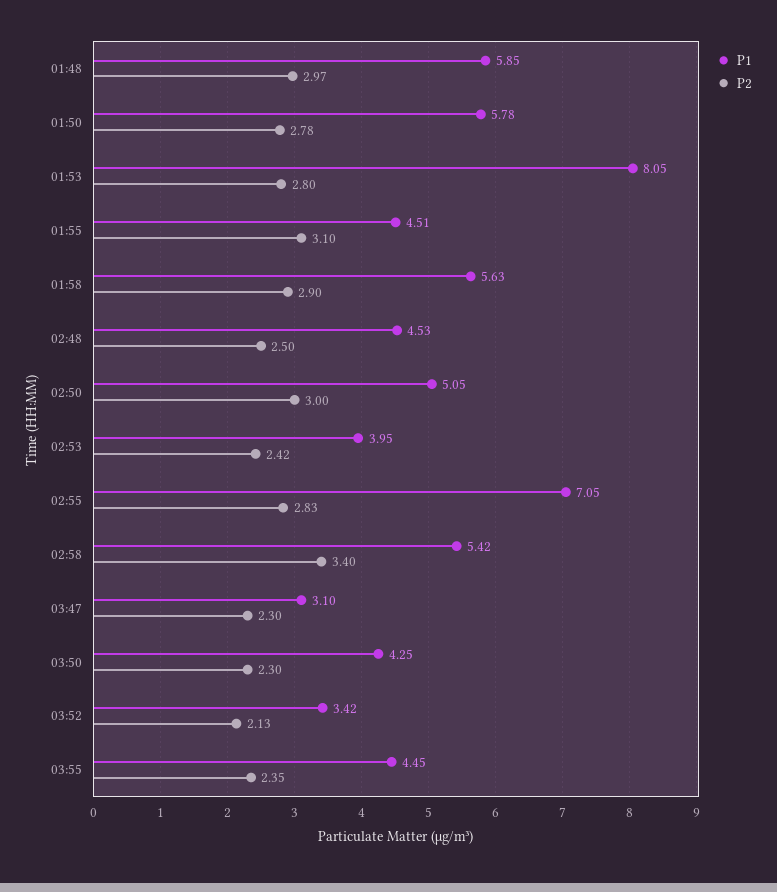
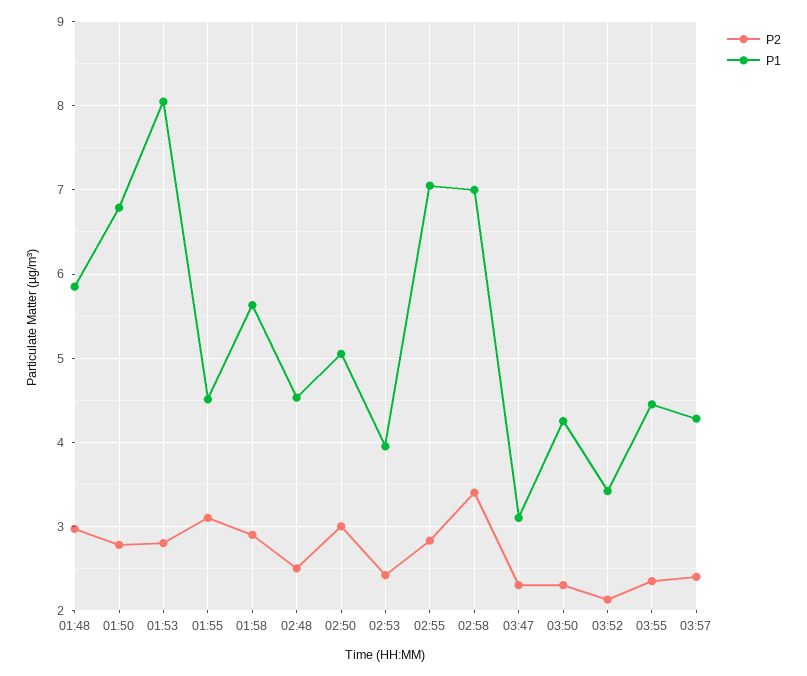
P1, 01:50: 5.78 -> 6.8
P1, 02:58: 5.42 -> 7
P2, 03:57: none -> 2.4
P1, 03:57: none -> 4.3

